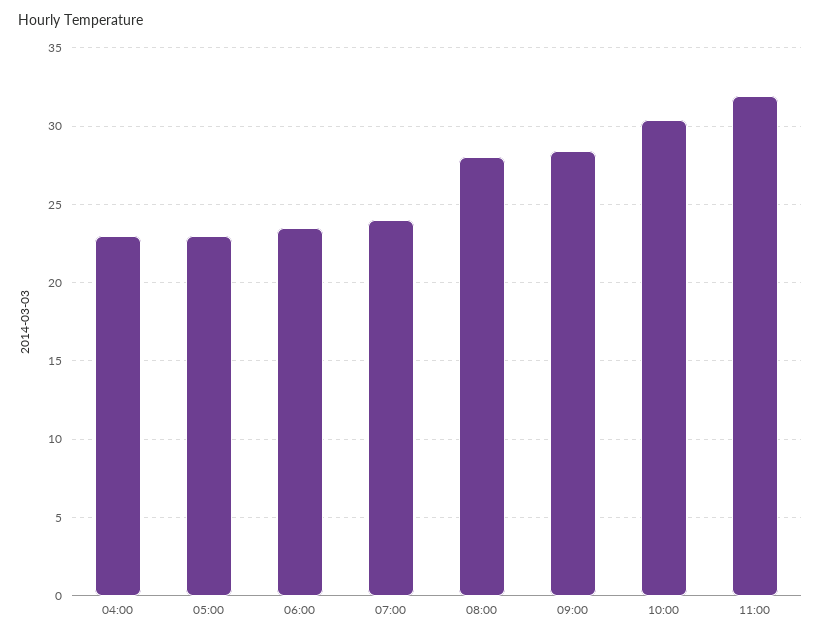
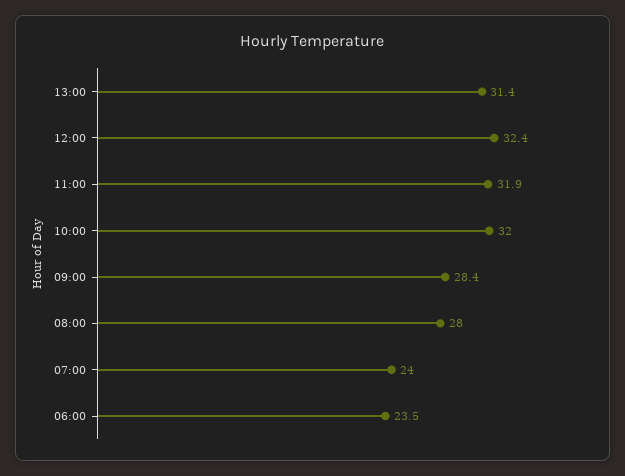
04:00: 23 -> none
05:00: 23 -> none
10:00: 30.5 -> 32
13:00: none -> 31.4
12:00: none -> 32.4

